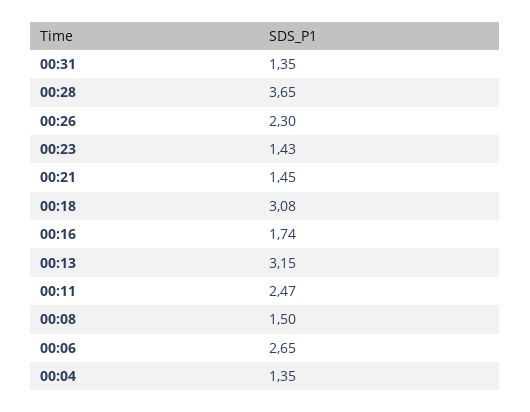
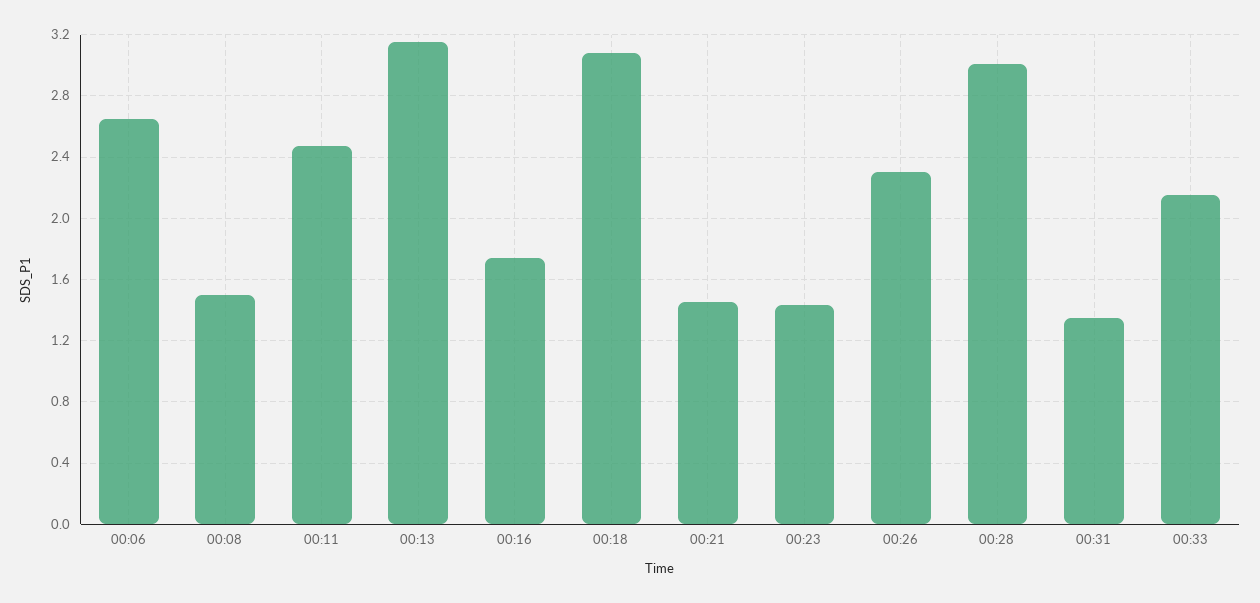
00:28: 3.65 -> 3
00:04: 1.35 -> none
00:33: none -> 2.15

